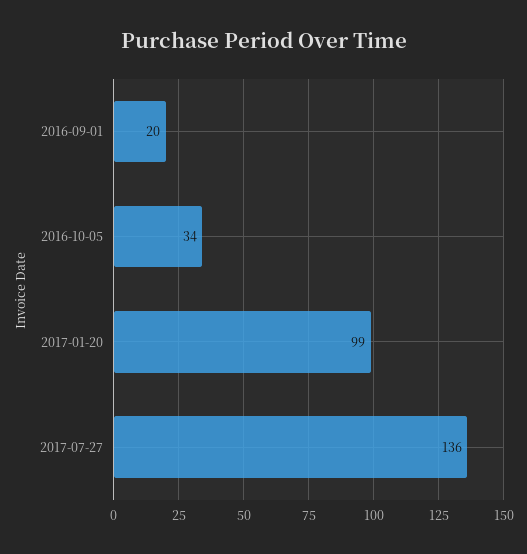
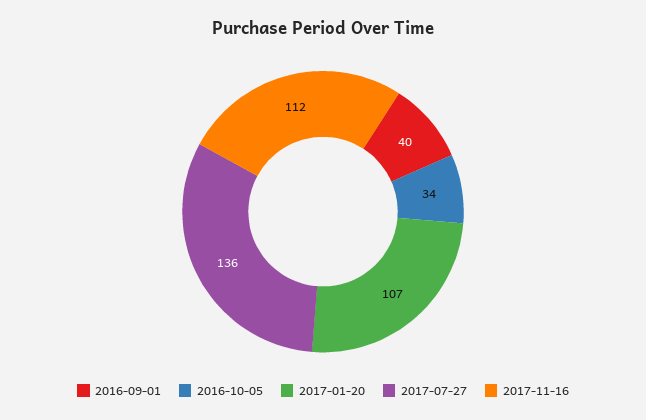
2016-09-01: 20 -> 40
2017-01-20: 99 -> 107
2017-11-16: none -> 112

